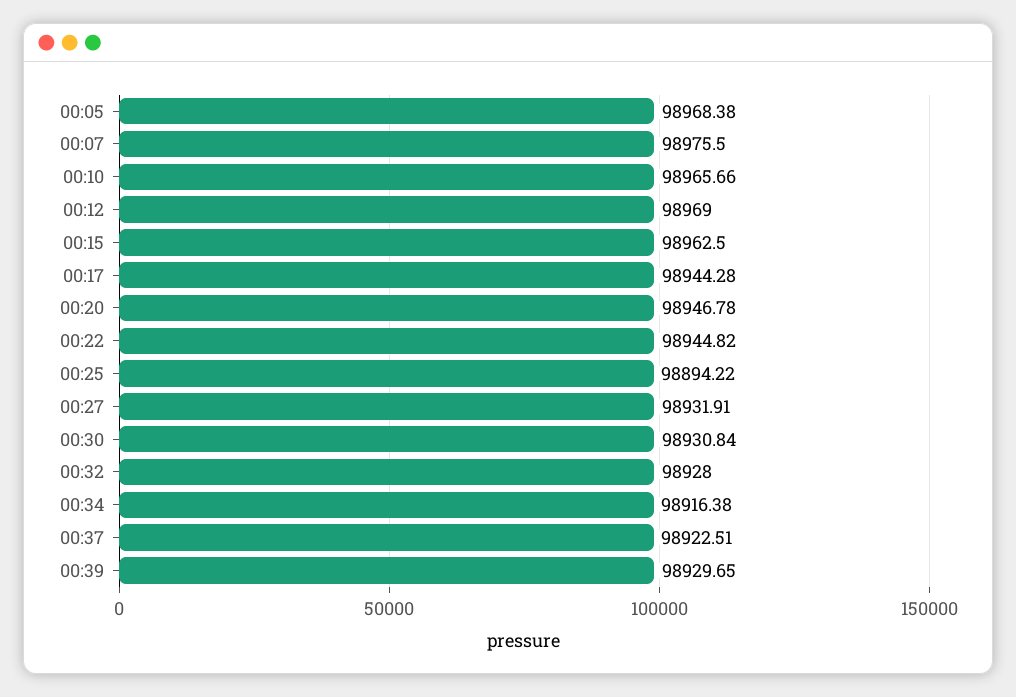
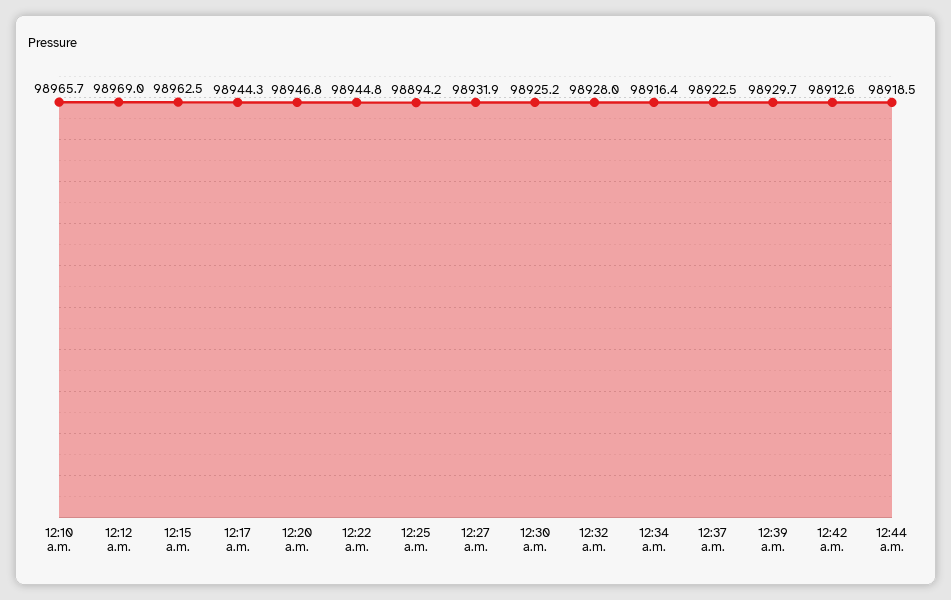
00:05: 98968.38 -> none
00:07: 98975.5 -> none
00:30: 98930.84 -> 98925.2
12:42 a.m.: none -> 98912.6
12:44 a.m.: none -> 98918.5

